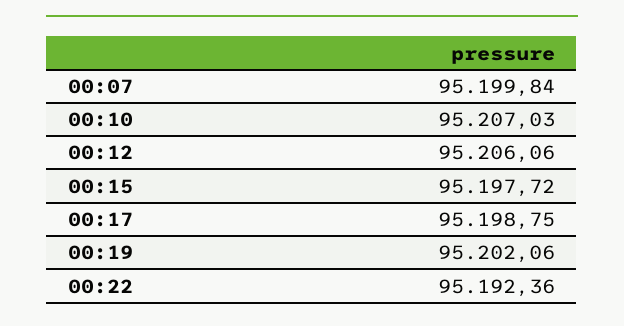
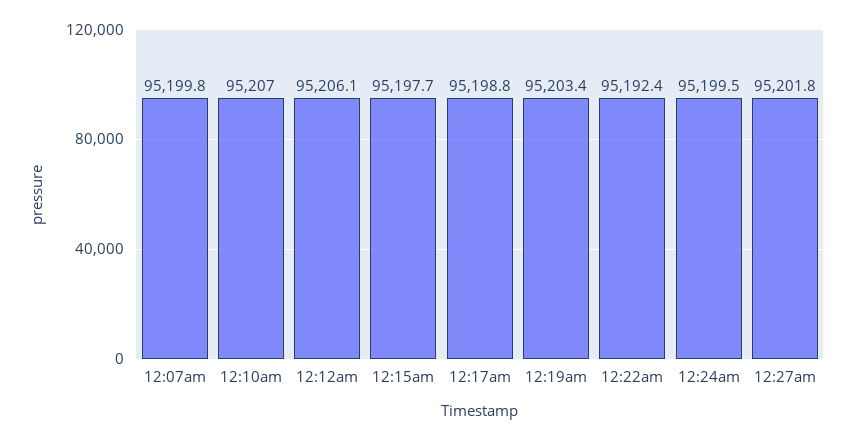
00:19: 95202.06 -> 95203.4
12:24am: none -> 95199.5
12:27am: none -> 95201.8

